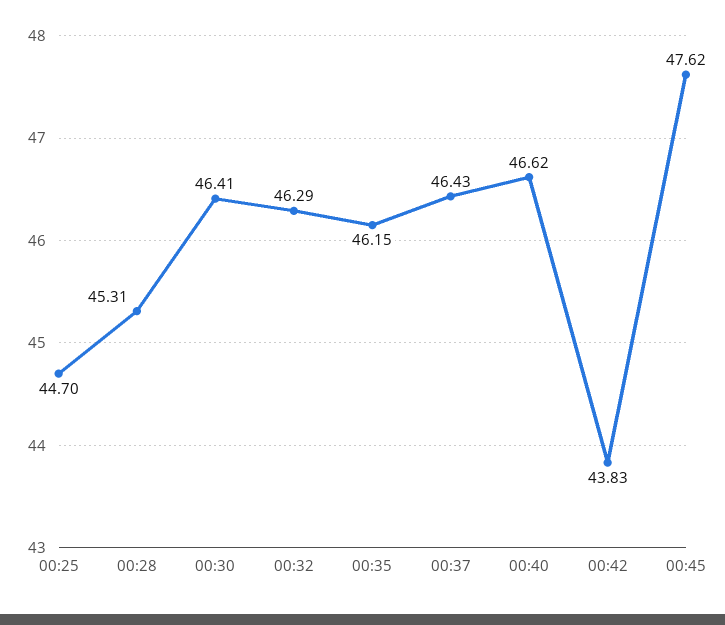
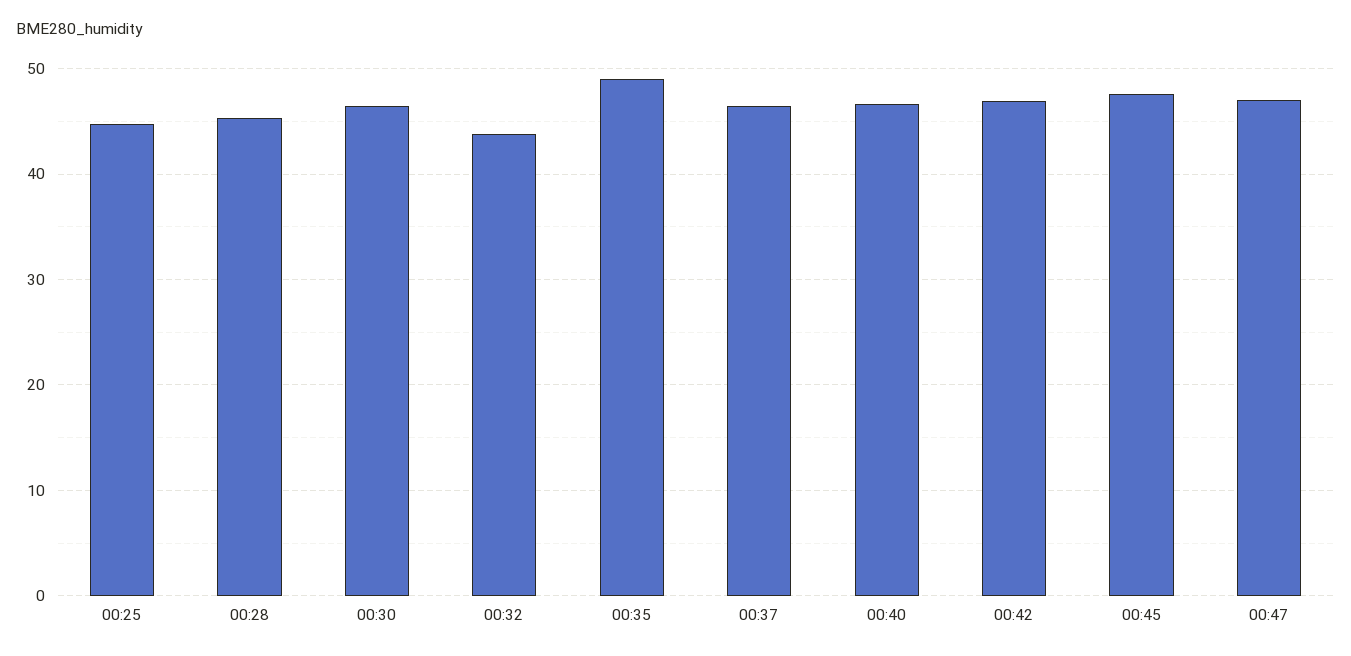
00:32: 46.29 -> 44
00:35: 46.15 -> 49
00:42: 43.83 -> 47
00:47: none -> 47

